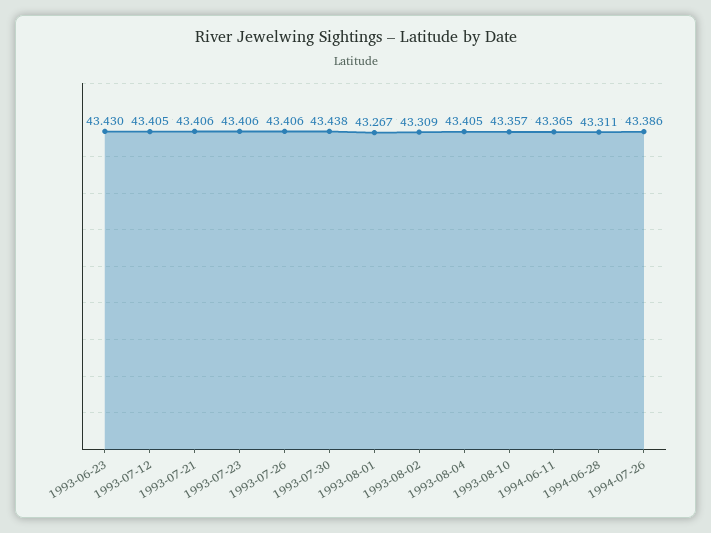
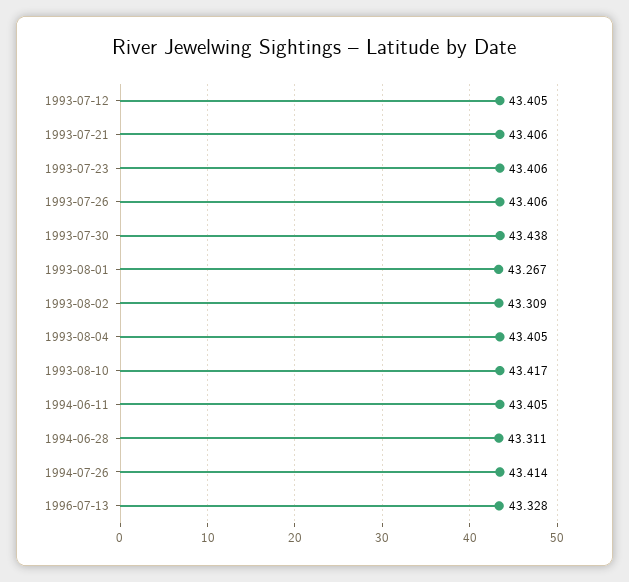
1993-06-23: 43.43 -> none
1993-08-10: 43.357 -> 43.417
1994-06-11: 43.365 -> 43.405
1994-07-26: 43.386 -> 43.414
1996-07-13: none -> 43.328

